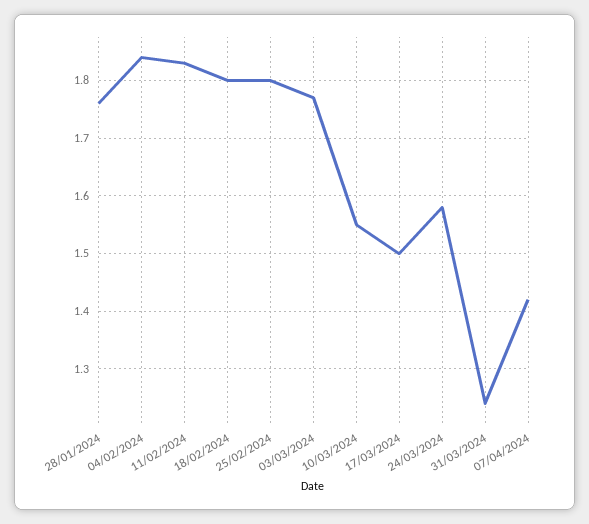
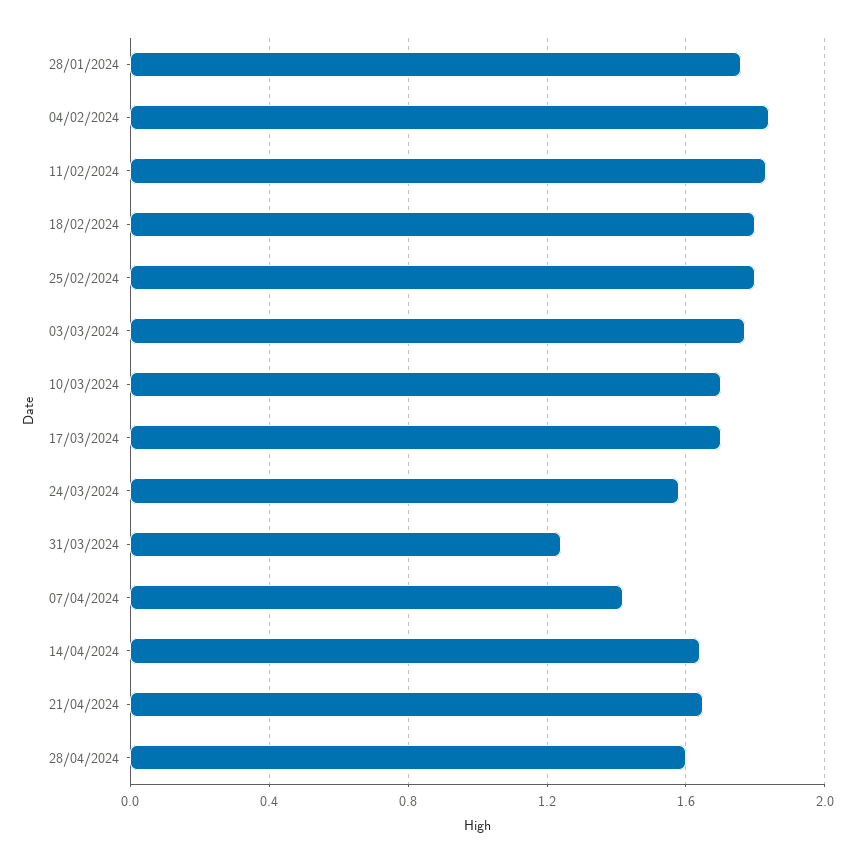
10/03/2024: 1.55 -> 1.7
17/03/2024: 1.5 -> 1.7
14/04/2024: none -> 1.65
21/04/2024: none -> 1.65
28/04/2024: none -> 1.6

